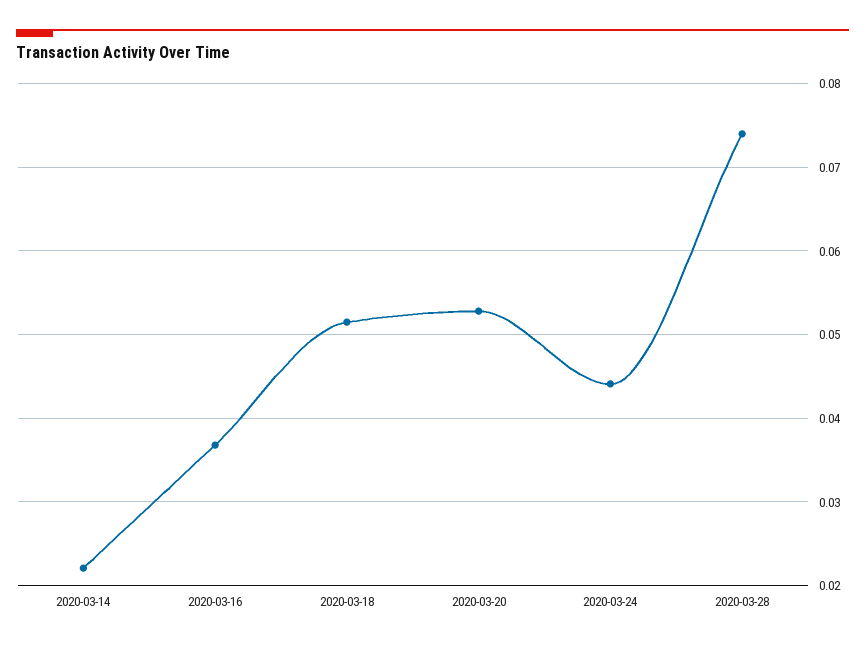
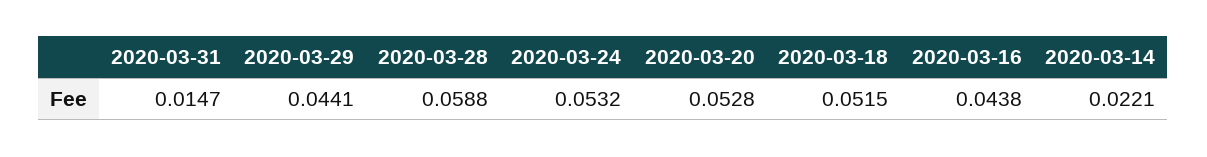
2020-03-16: 0.037 -> 0.0438
2020-03-24: 0.044 -> 0.0532
2020-03-28: 0.074 -> 0.0588
2020-03-31: none -> 0.0147
2020-03-29: none -> 0.0441

